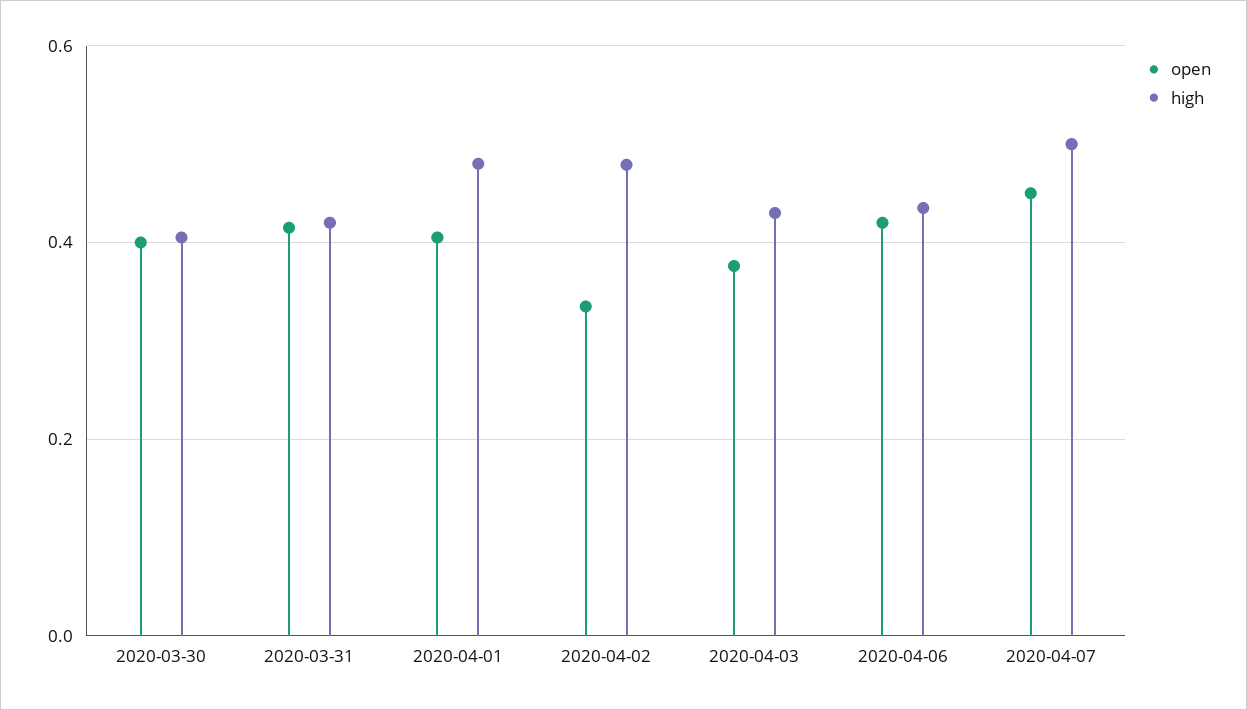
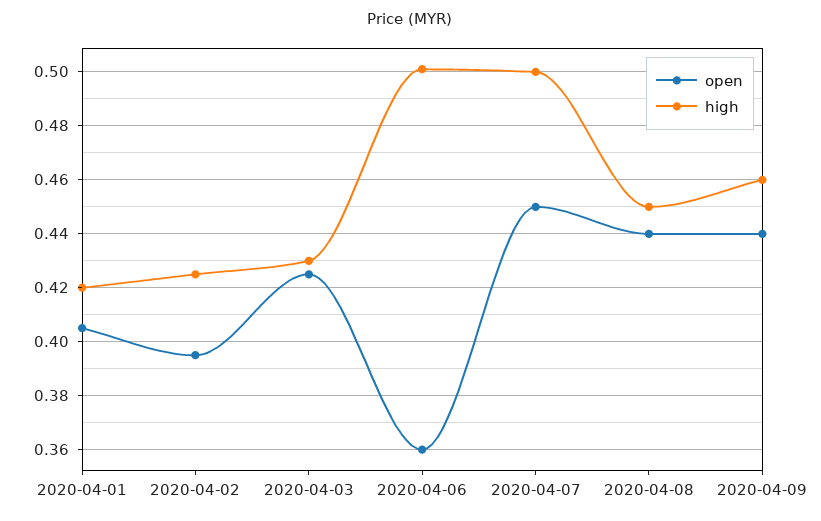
open, 2020-03-30: 0.4 -> none
high, 2020-03-30: 0.4 -> none
open, 2020-03-31: 0.42 -> none
high, 2020-03-31: 0.42 -> none
high, 2020-04-01: 0.48 -> 0.42
open, 2020-04-02: 0.34 -> 0.395
high, 2020-04-02: 0.48 -> 0.425
open, 2020-04-03: 0.38 -> 0.425
open, 2020-04-06: 0.42 -> 0.36
high, 2020-04-06: 0.44 -> 0.5
open, 2020-04-08: none -> 0.44
high, 2020-04-08: none -> 0.45
open, 2020-04-09: none -> 0.44
high, 2020-04-09: none -> 0.46

